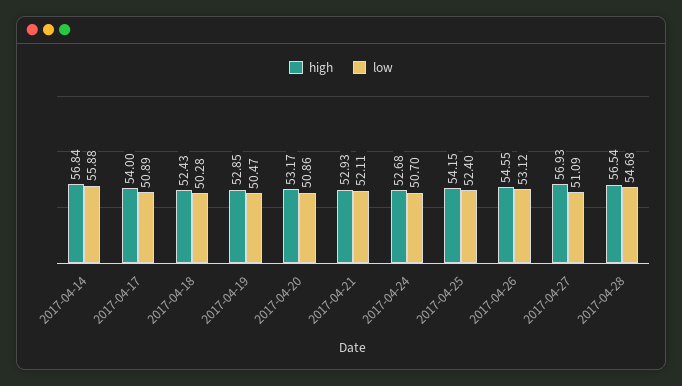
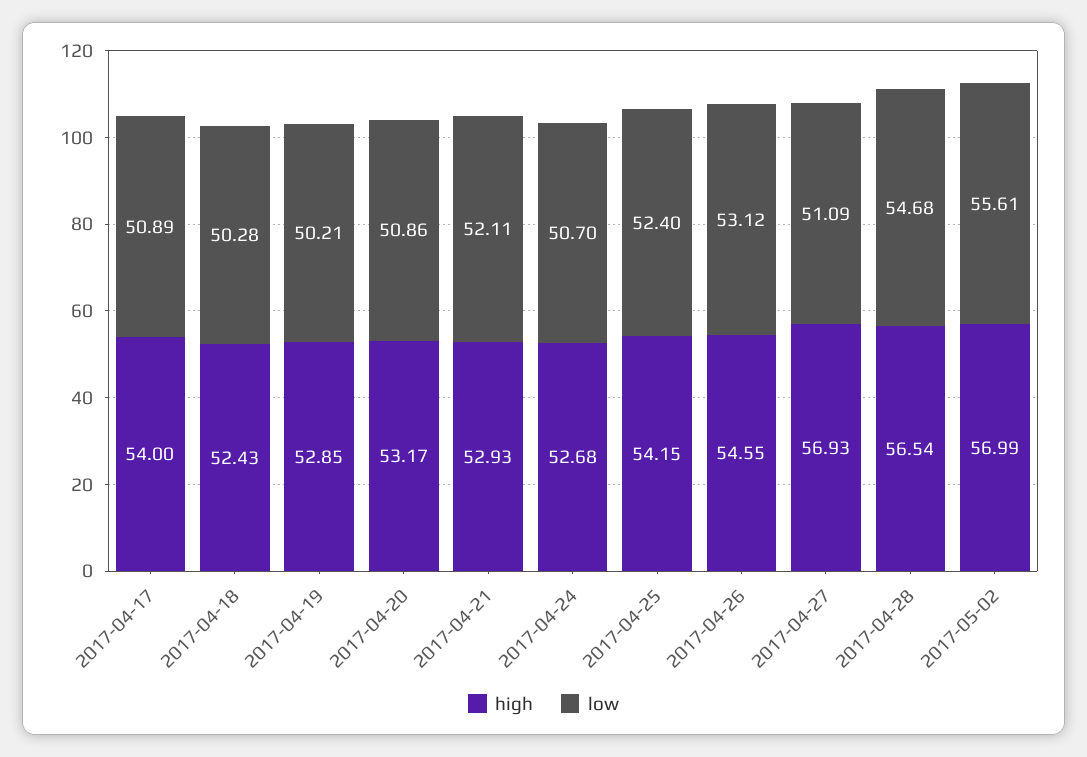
high, 2017-04-14: 56.84 -> none
low, 2017-04-14: 55.88 -> none
low, 2017-04-19: 50.47 -> 50.21
high, 2017-05-02: none -> 56.99
low, 2017-05-02: none -> 55.61

